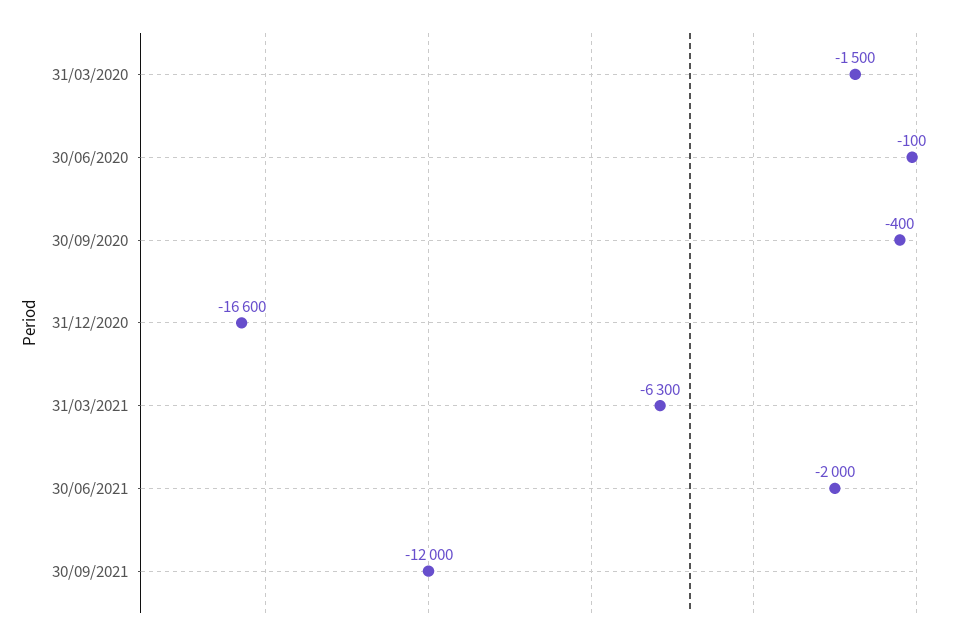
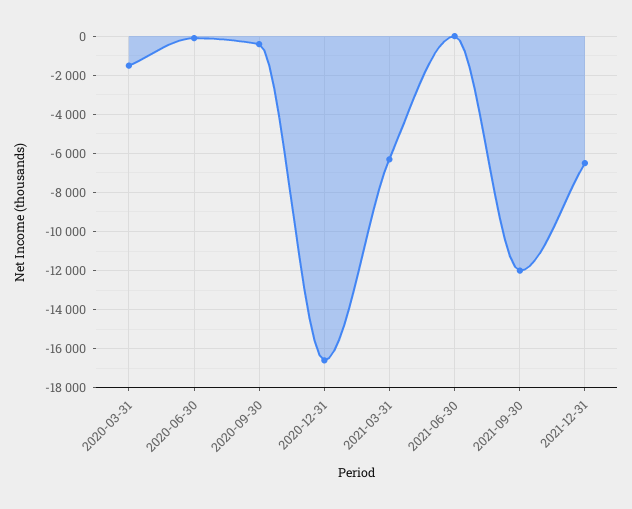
30/06/2021: -2000 -> 0
2021-12-31: none -> -6500

